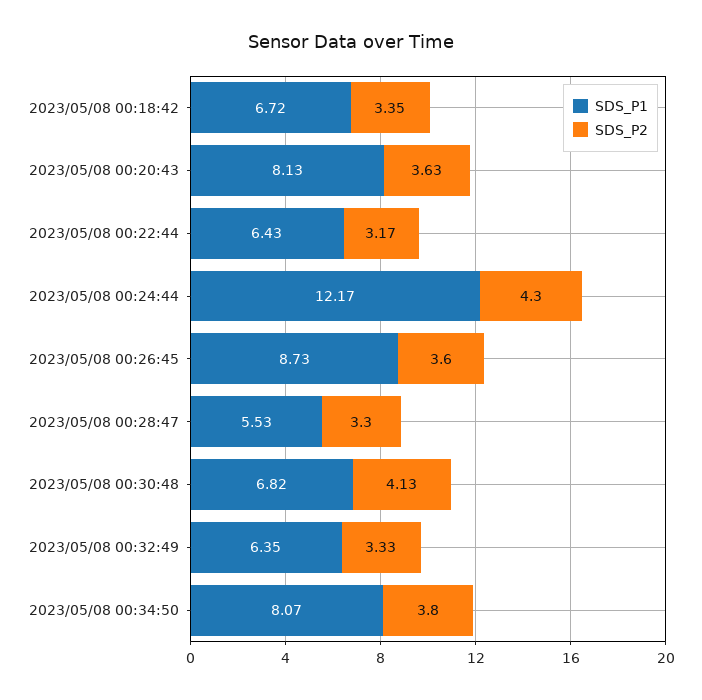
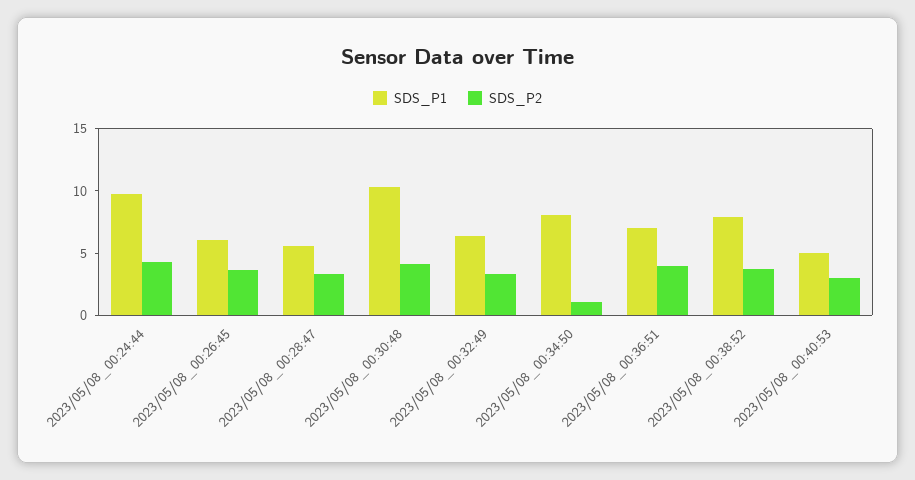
SDS_P1, 2023/05/08 00:18:42: 6.72 -> none
SDS_P2, 2023/05/08 00:18:42: 3.35 -> none
SDS_P1, 2023/05/08 00:20:43: 8.13 -> none
SDS_P2, 2023/05/08 00:20:43: 3.63 -> none
SDS_P1, 2023/05/08 00:22:44: 6.43 -> none
SDS_P2, 2023/05/08 00:22:44: 3.17 -> none
SDS_P1, 2023/05/08 00:24:44: 12.17 -> 10
SDS_P1, 2023/05/08 00:26:45: 8.73 -> 6
SDS_P1, 2023/05/08 00:30:48: 6.82 -> 10
SDS_P2, 2023/05/08 00:34:50: 3.8 -> 1
SDS_P1, 2023/05/08_00:36:51: none -> 7
SDS_P2, 2023/05/08_00:36:51: none -> 4
SDS_P1, 2023/05/08_00:38:52: none -> 8
SDS_P2, 2023/05/08_00:38:52: none -> 4
SDS_P1, 2023/05/08_00:40:53: none -> 5
SDS_P2, 2023/05/08_00:40:53: none -> 3

